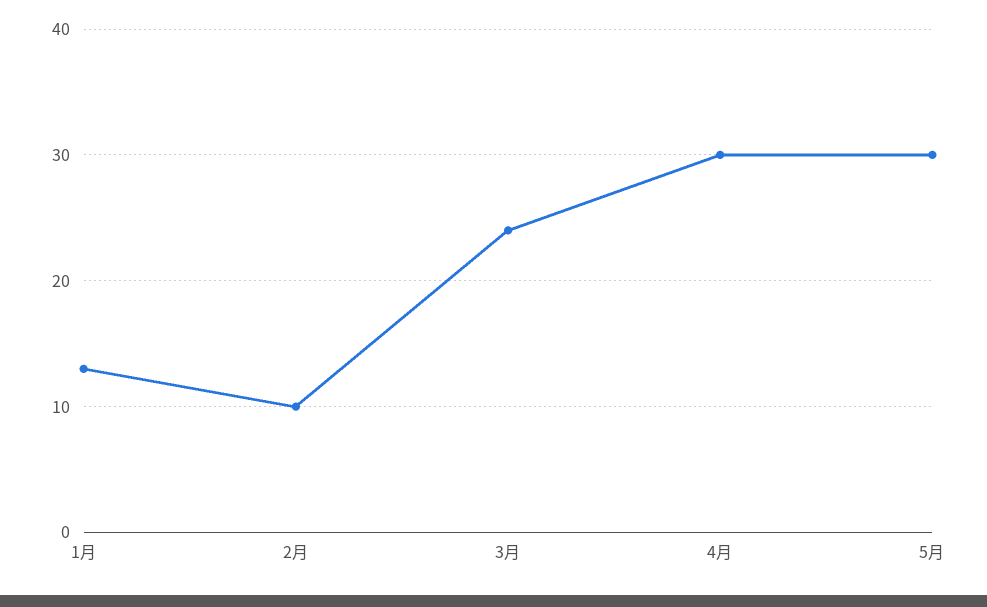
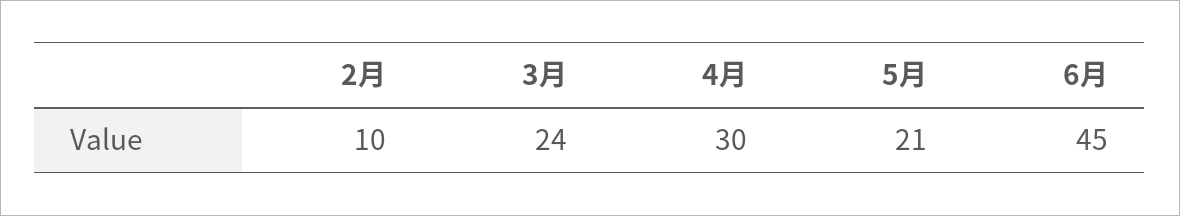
1月: 13 -> none
5月: 30 -> 21
6月: none -> 45

